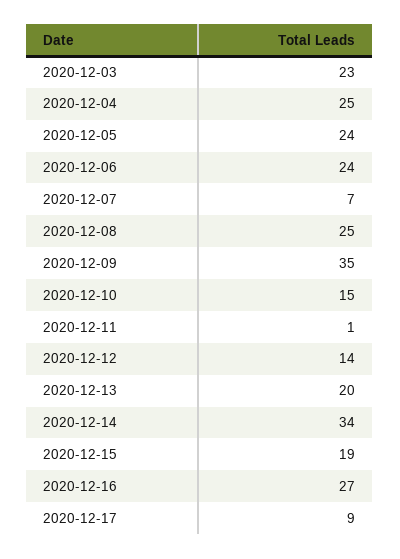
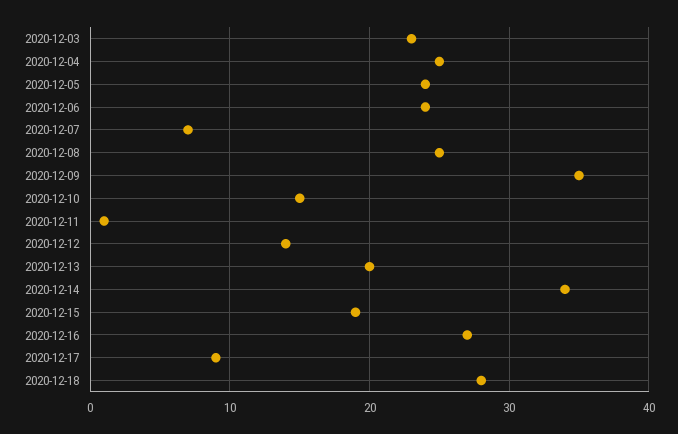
2020-12-18: none -> 28

